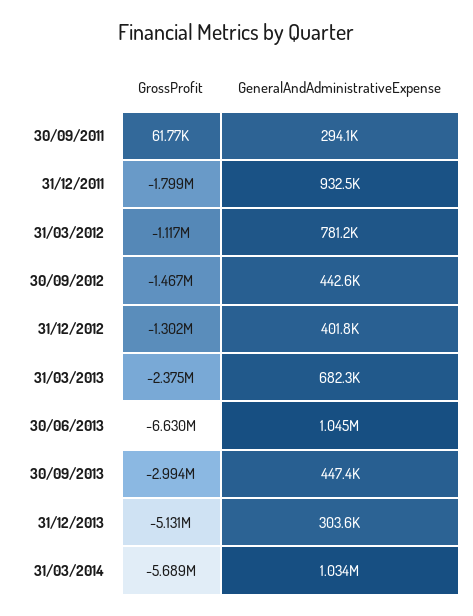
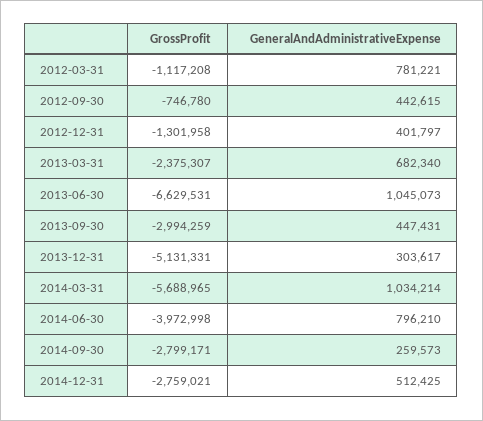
GrossProfit, 30/09/2011: 61770 -> none
GeneralAndAdministrativeExpense, 30/09/2011: 294100 -> none
GrossProfit, 31/12/2011: -1799000 -> none
GeneralAndAdministrativeExpense, 31/12/2011: 932500 -> none
GrossProfit, 30/09/2012: -1467000 -> -746780
GrossProfit, 2014-06-30: none -> -3972998
GeneralAndAdministrativeExpense, 2014-06-30: none -> 796210
GrossProfit, 2014-09-30: none -> -2799171
GeneralAndAdministrativeExpense, 2014-09-30: none -> 259573
GrossProfit, 2014-12-31: none -> -2759021
GeneralAndAdministrativeExpense, 2014-12-31: none -> 512425

